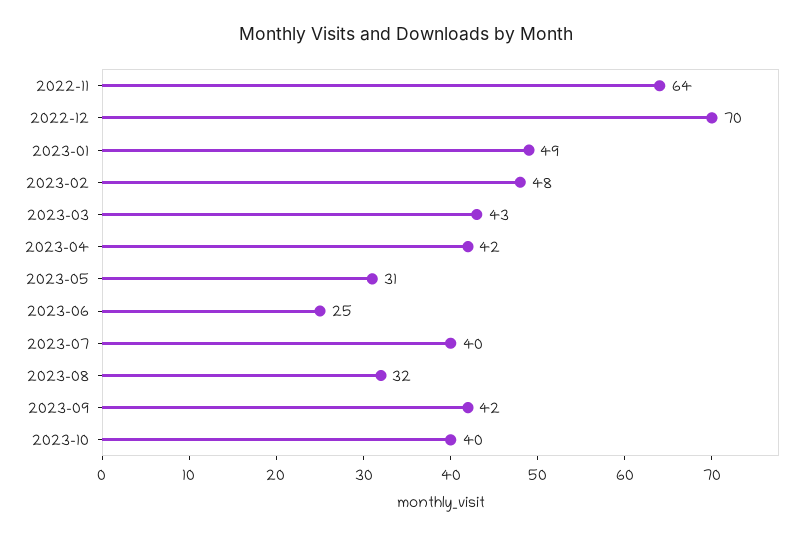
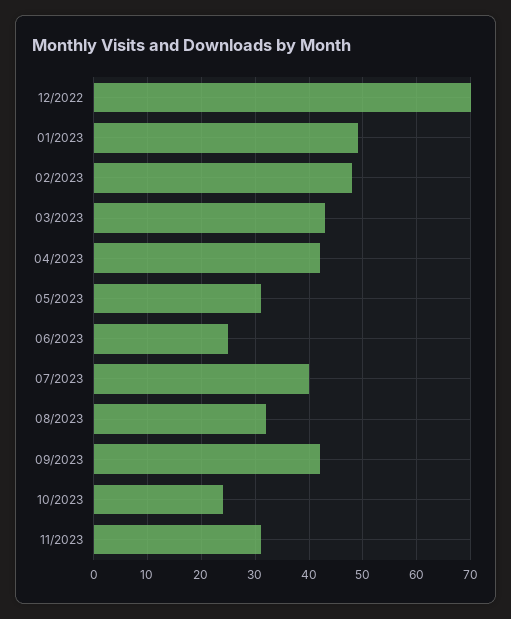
2022-11: 64 -> none
2023-10: 40 -> 25
11/2023: none -> 30

